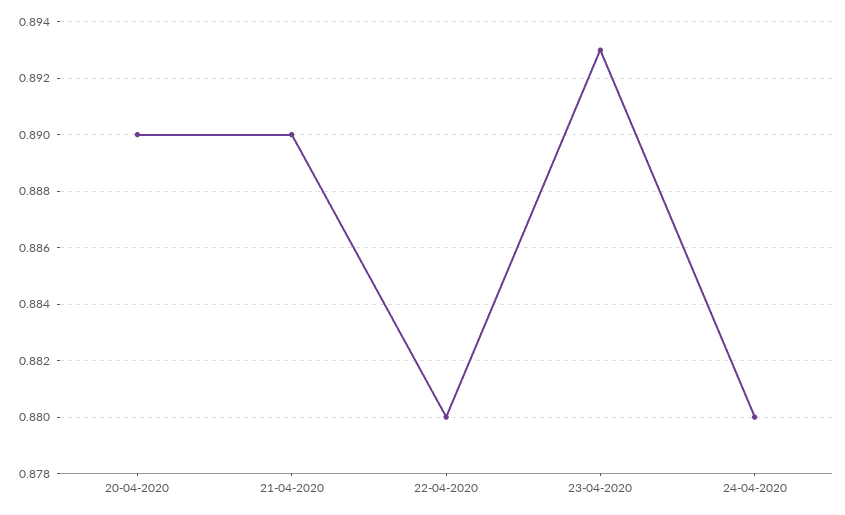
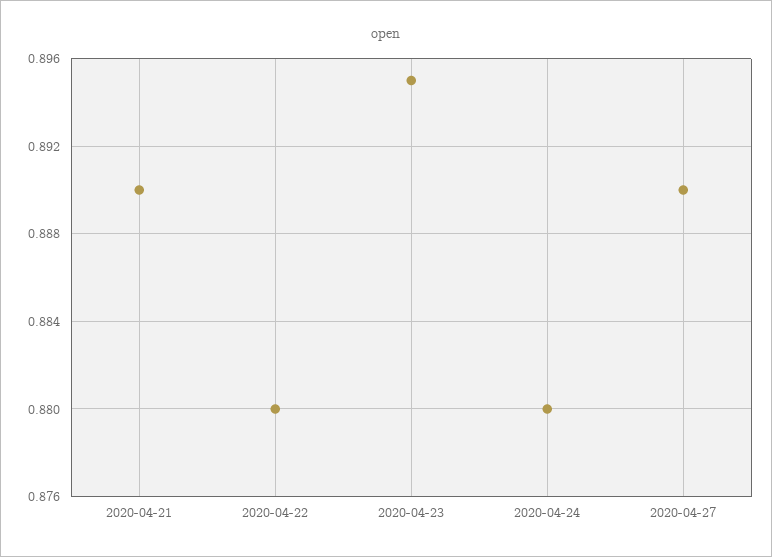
20-04-2020: 0.89 -> none
23-04-2020: 0.893 -> 0.895
2020-04-27: none -> 0.89

